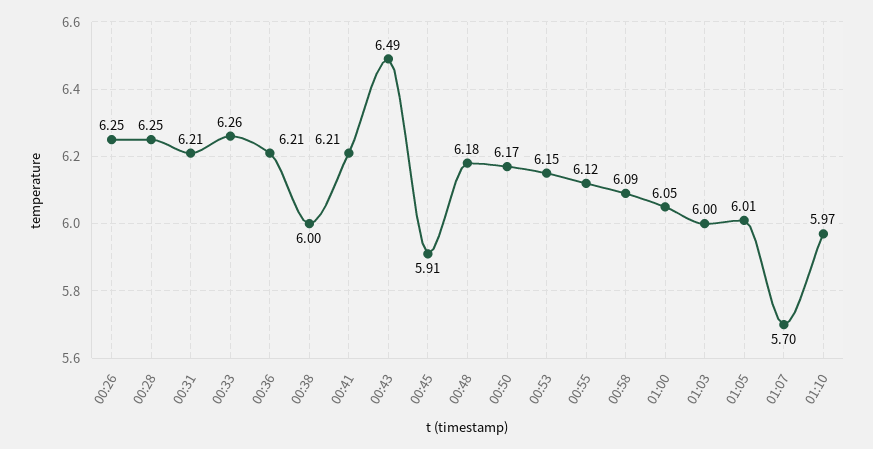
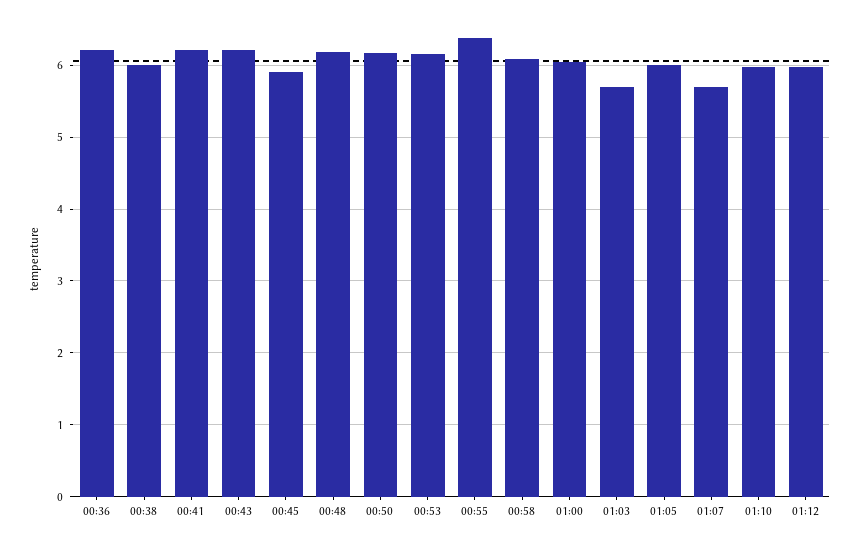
00:26: 6.25 -> none
00:28: 6.25 -> none
00:31: 6.21 -> none
00:33: 6.26 -> none
00:43: 6.49 -> 6.2
00:55: 6.12 -> 6.4
01:03: 6 -> 5.7
01:12: none -> 6

